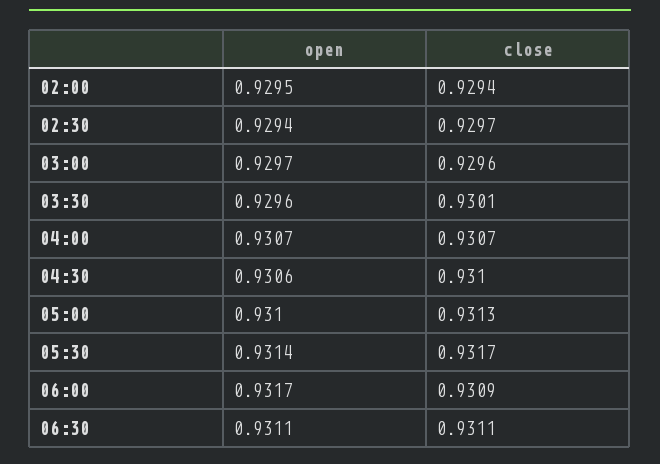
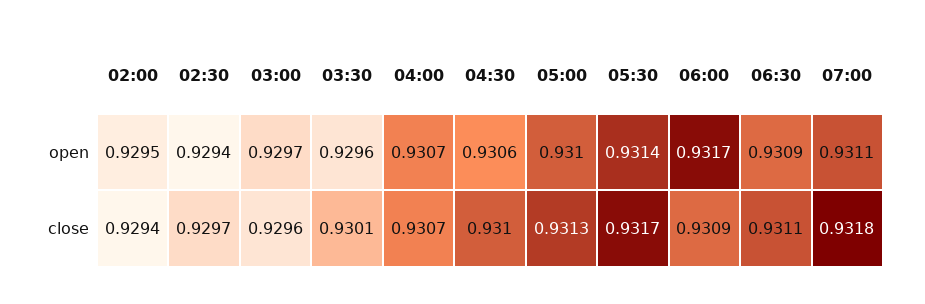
open, 06:30: 0.9311 -> 0.9309
open, 07:00: none -> 0.9311
close, 07:00: none -> 0.9318

